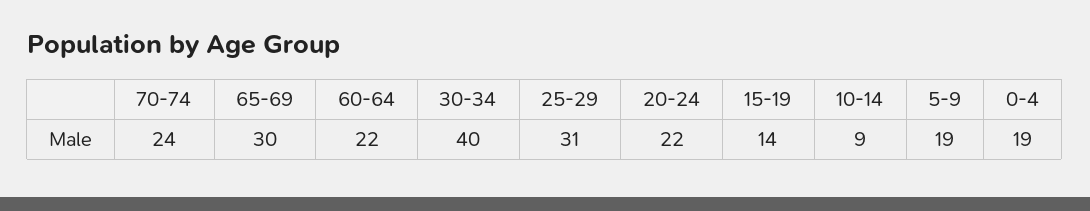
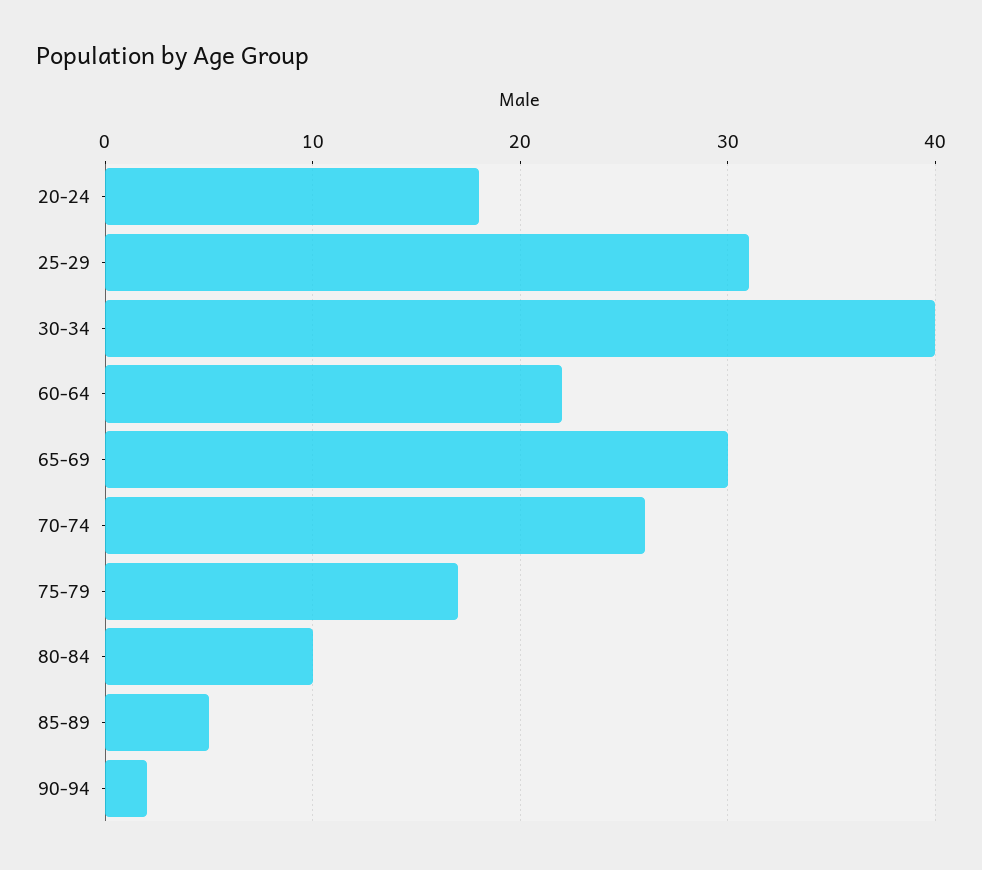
70-74: 24 -> 26
20-24: 22 -> 18
15-19: 14 -> none
10-14: 9 -> none
5-9: 19 -> none
0-4: 19 -> none
75-79: none -> 17
80-84: none -> 10
85-89: none -> 5
90-94: none -> 2

